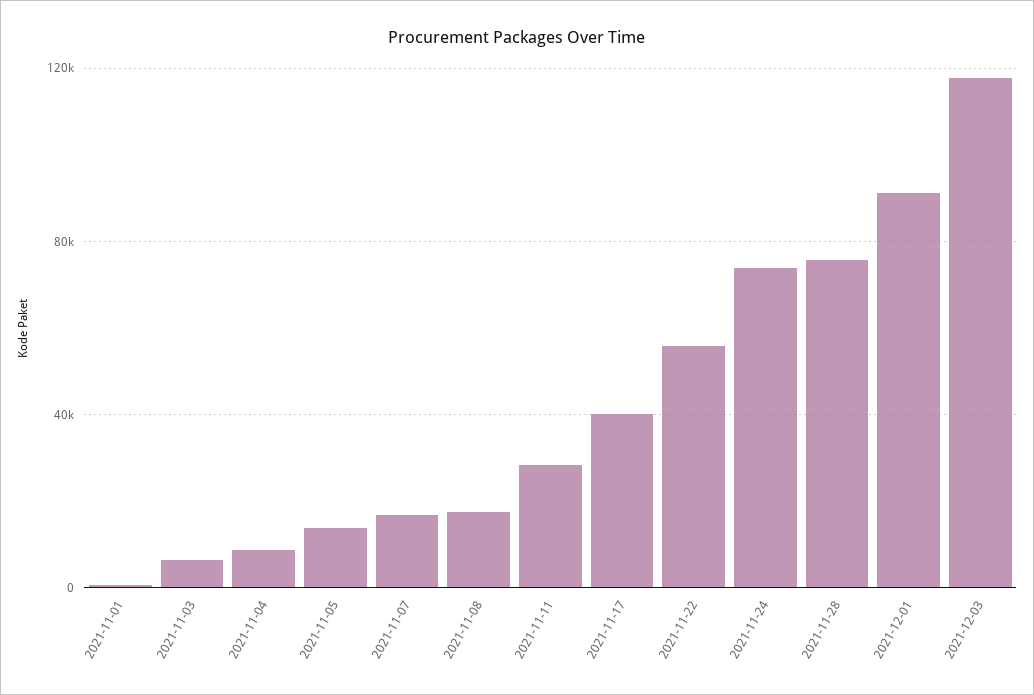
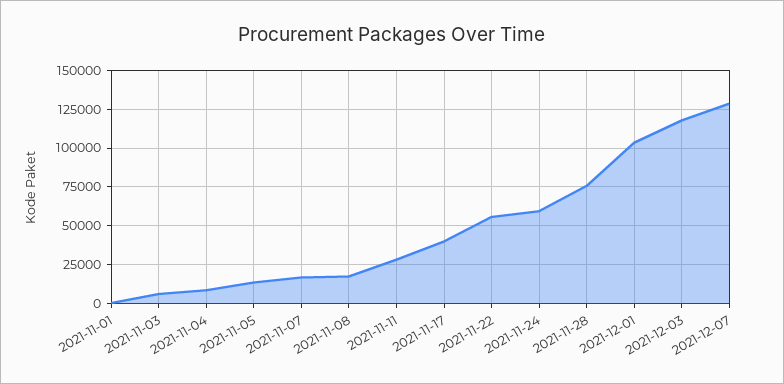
2021-11-24: 75000 -> 60000
2021-12-01: 90000 -> 105000
2021-12-07: none -> 130000

